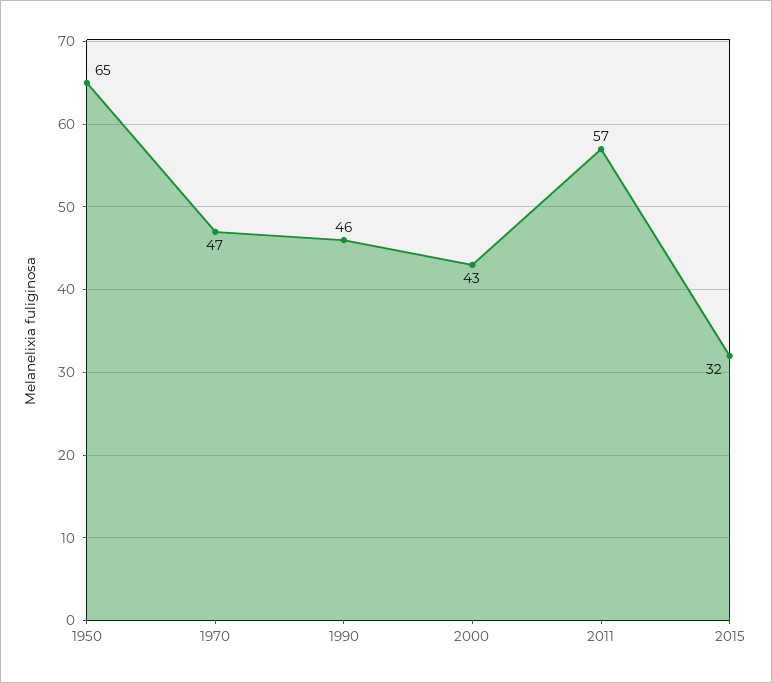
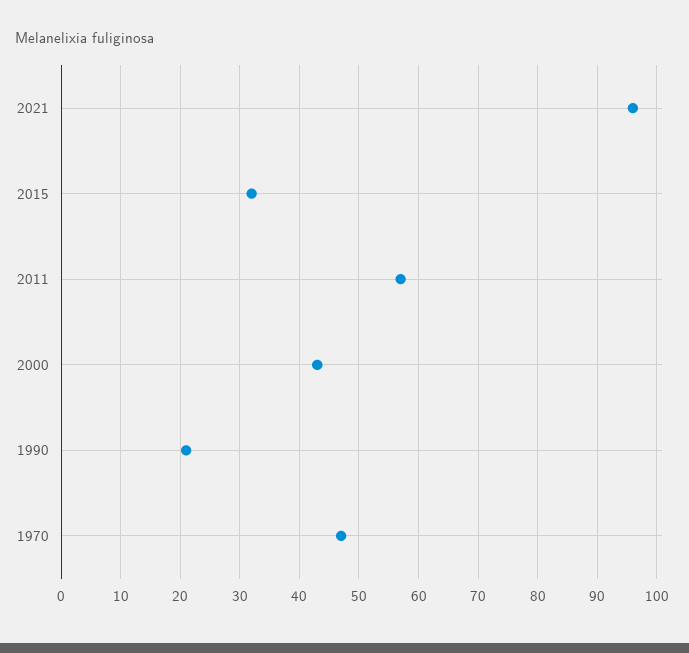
1950: 65 -> none
1990: 46 -> 20
2021: none -> 95

